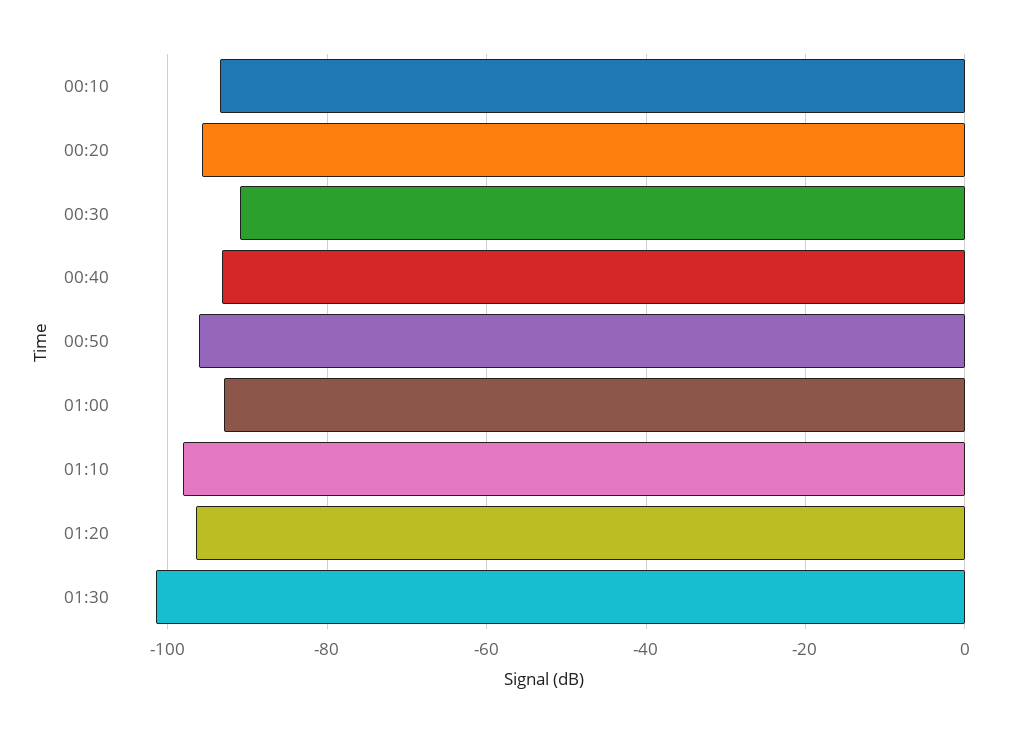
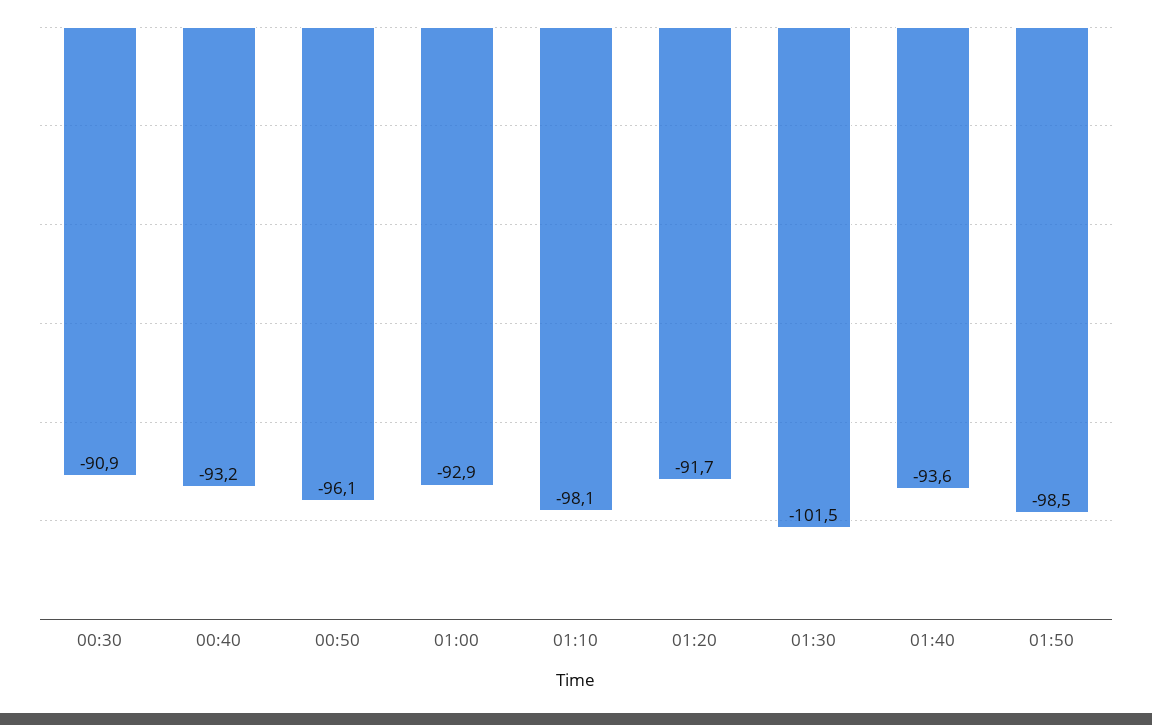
00:10: -94 -> none
00:20: -96 -> none
01:20: -96 -> -91.7
01:40: none -> -93.6
01:50: none -> -98.5

